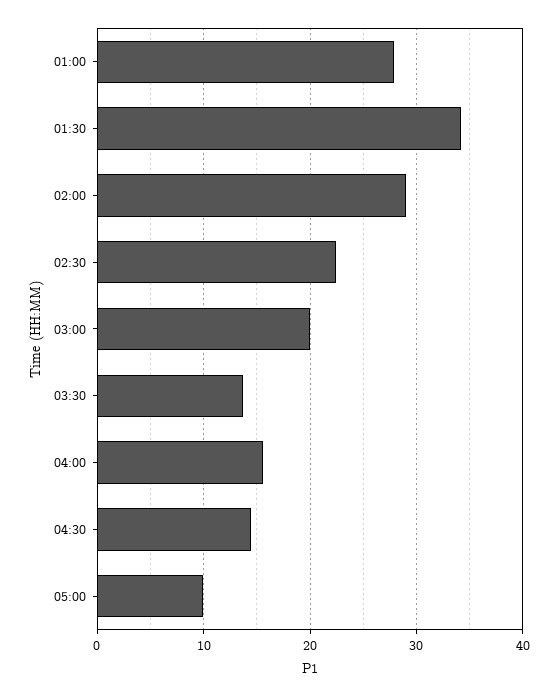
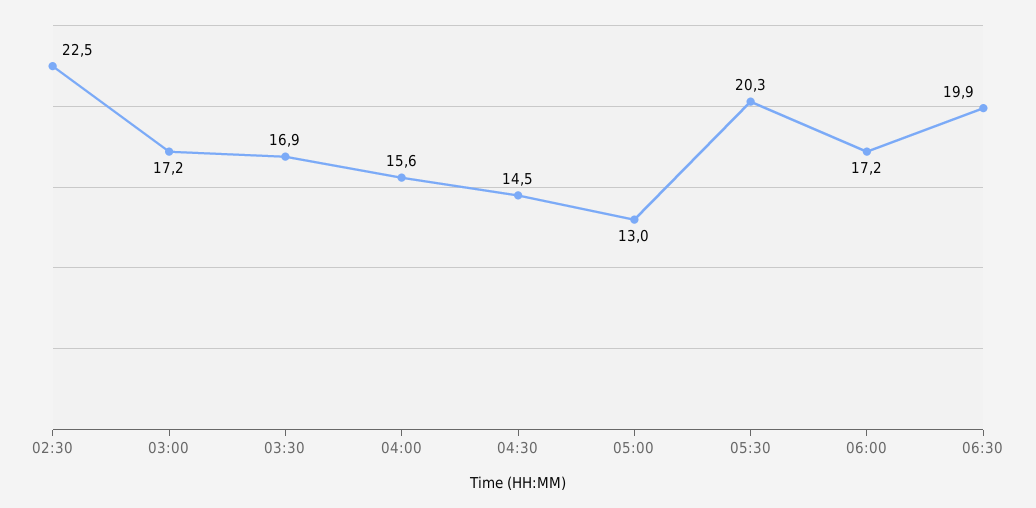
01:00: 28 -> none
01:30: 34 -> none
02:00: 29 -> none
03:00: 20 -> 17.2
03:30: 14 -> 16.9
05:00: 10 -> 13
05:30: none -> 20.3
06:00: none -> 17.2
06:30: none -> 19.9

